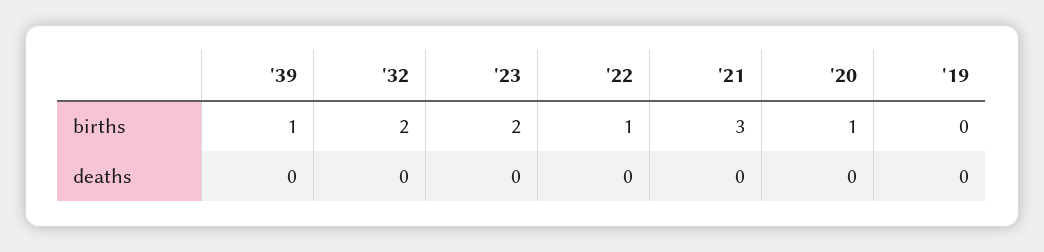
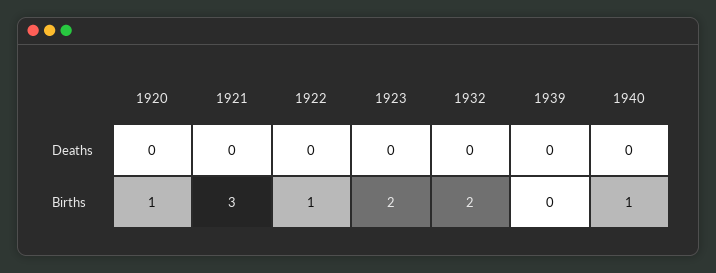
'39, births: 1 -> 0
'19, births: 0 -> none
'19, deaths: 0 -> none
1940, deaths: none -> 0
1940, births: none -> 1

